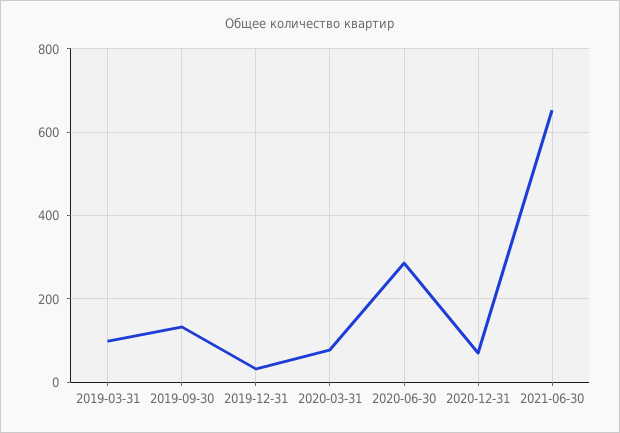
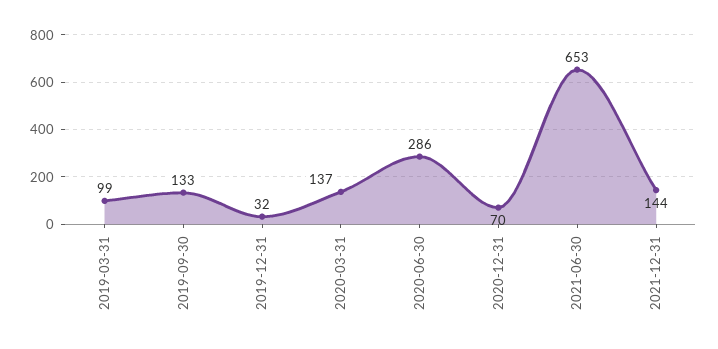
2020-03-31: 80 -> 137
2021-12-31: none -> 144

